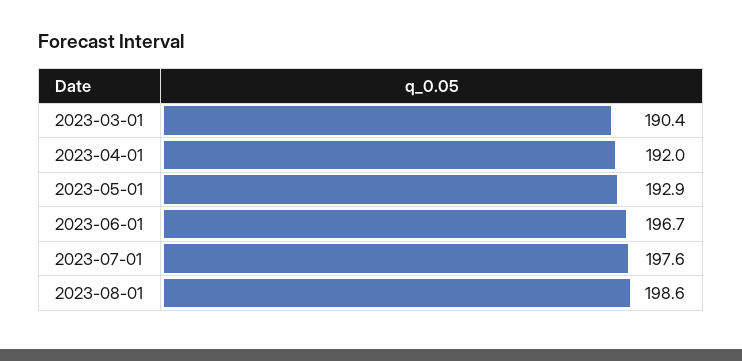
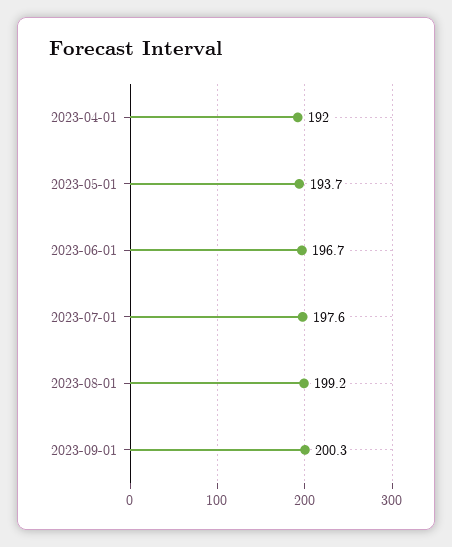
2023-03-01: 190.4 -> none
2023-05-01: 192.9 -> 193.7
2023-08-01: 198.6 -> 199.2
2023-09-01: none -> 200.3

